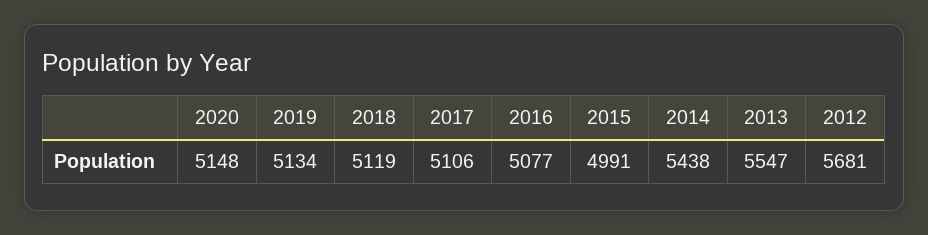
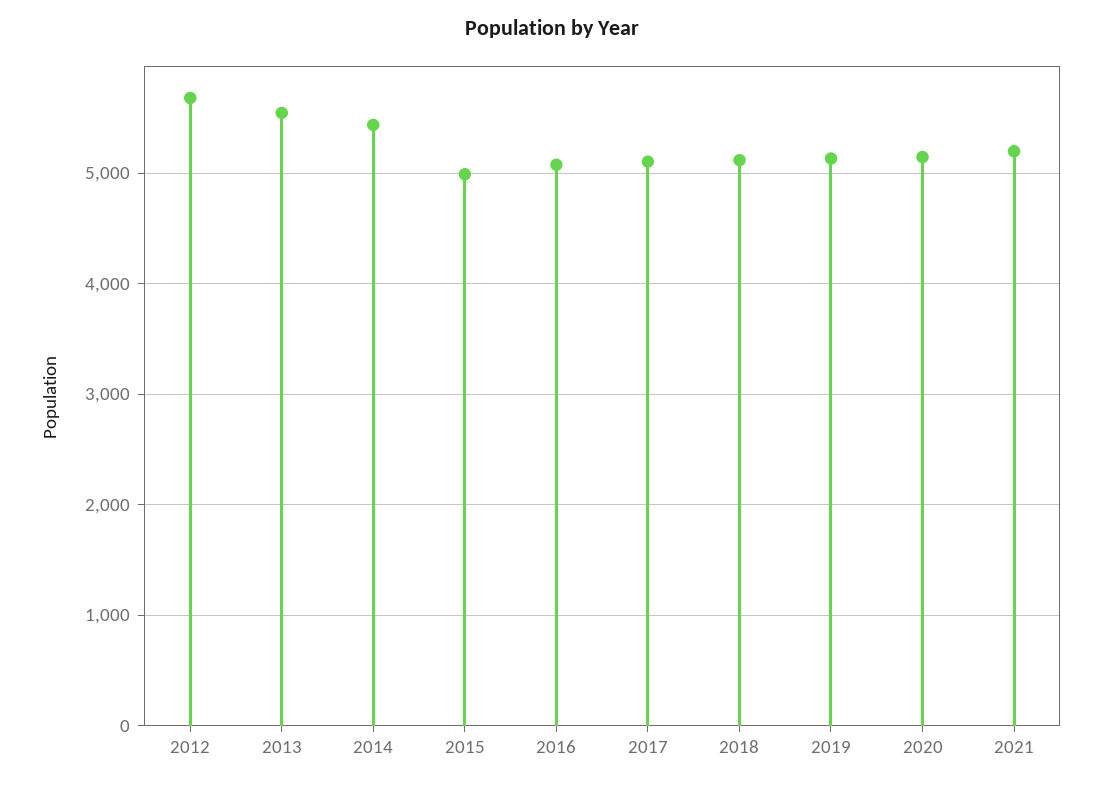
2021: none -> 5200

